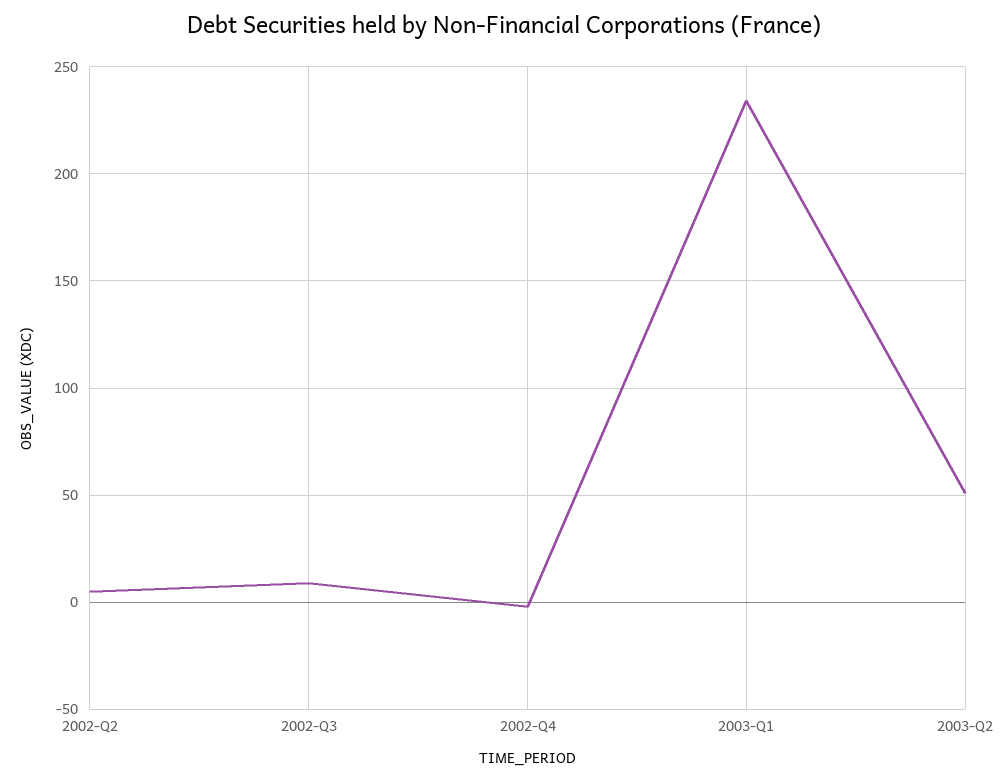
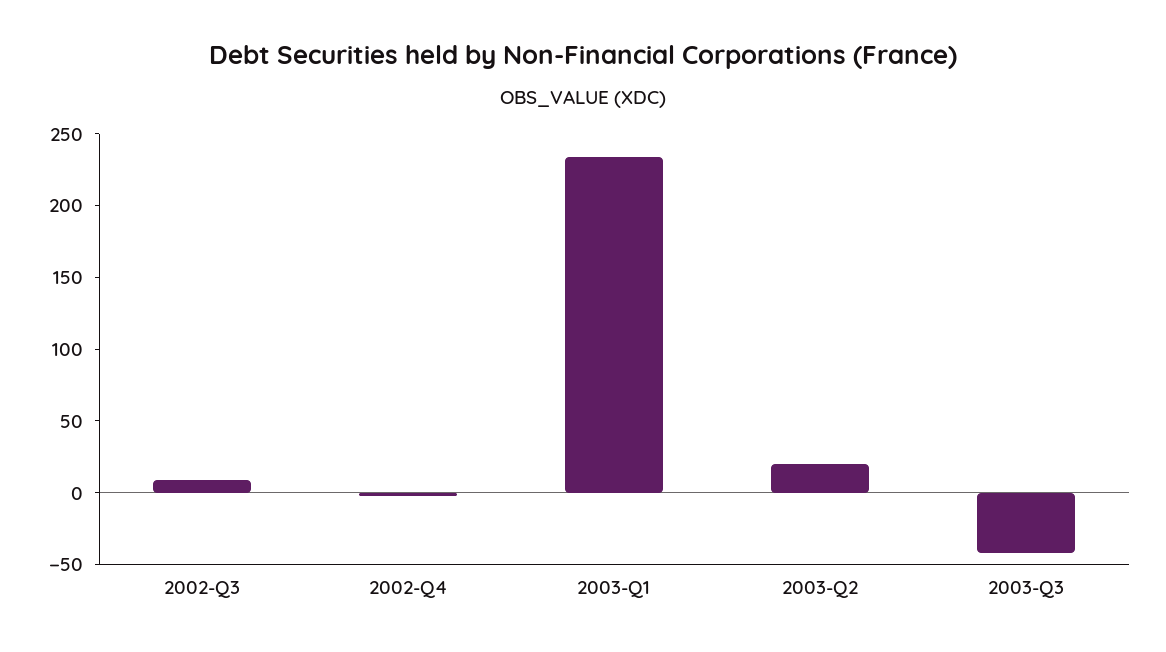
2002-Q2: 5 -> none
2003-Q2: 50 -> 20
2003-Q3: none -> -40

